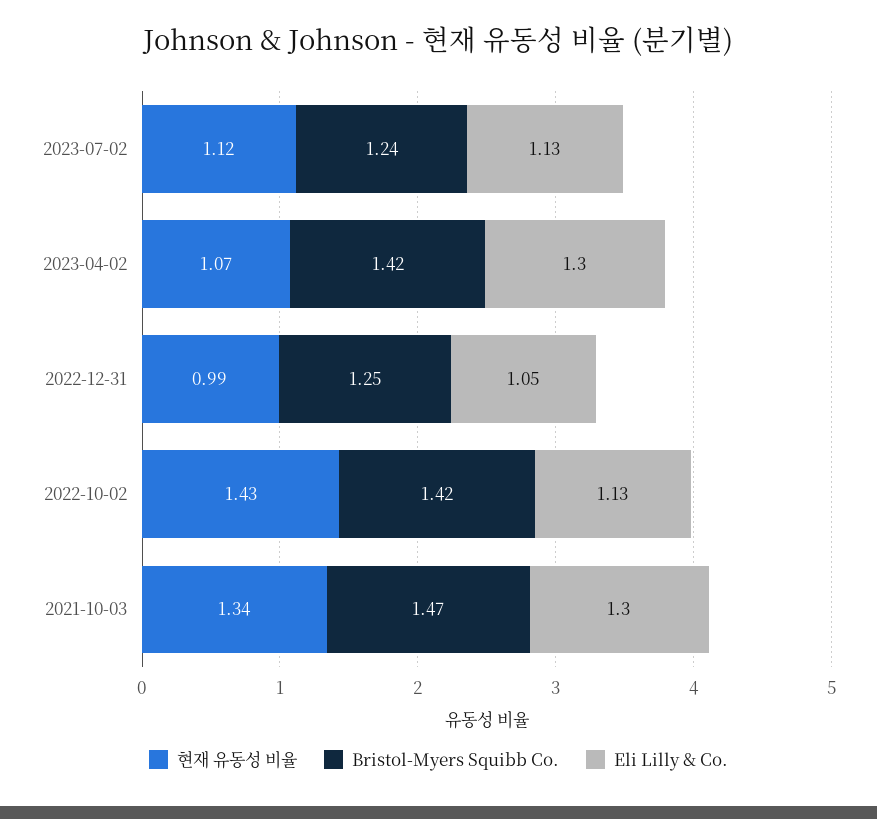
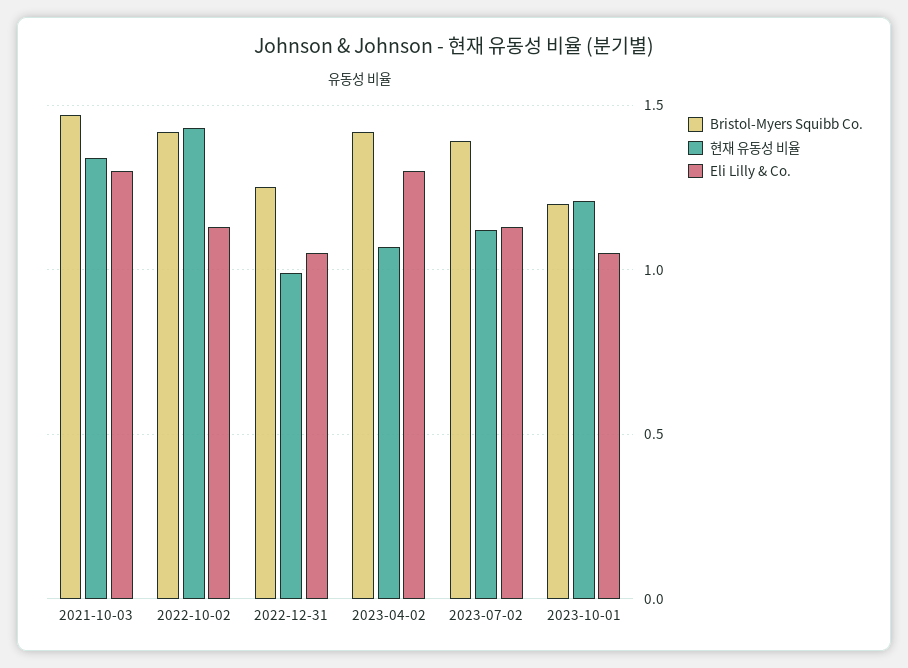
Bristol-Myers Squibb Co., 2023-07-02: 1.24 -> 1.4
Bristol-Myers Squibb Co., 2023-10-01: none -> 1.2
현재 유동성 비율, 2023-10-01: none -> 1.2
Eli Lilly & Co., 2023-10-01: none -> 1.05

